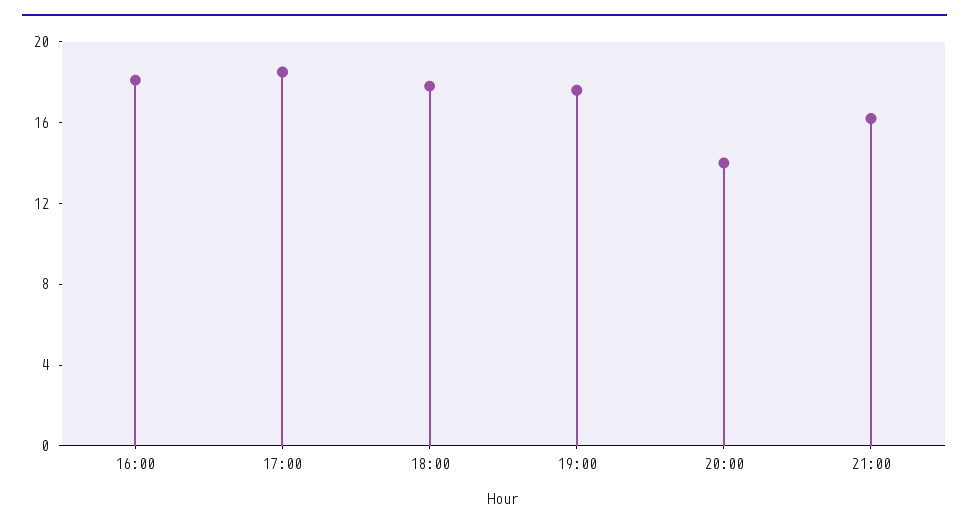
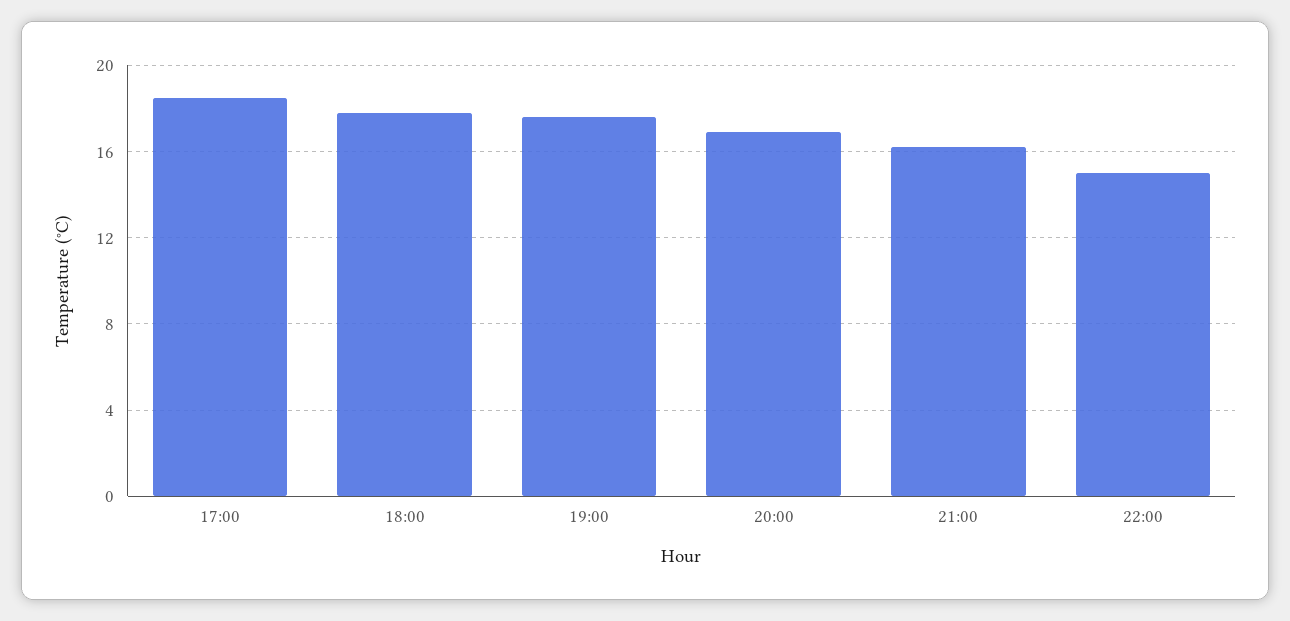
16:00: 18 -> none
20:00: 14 -> 17
22:00: none -> 15

